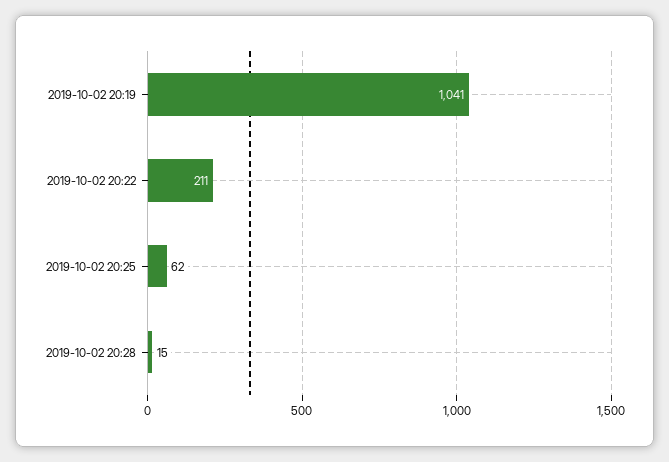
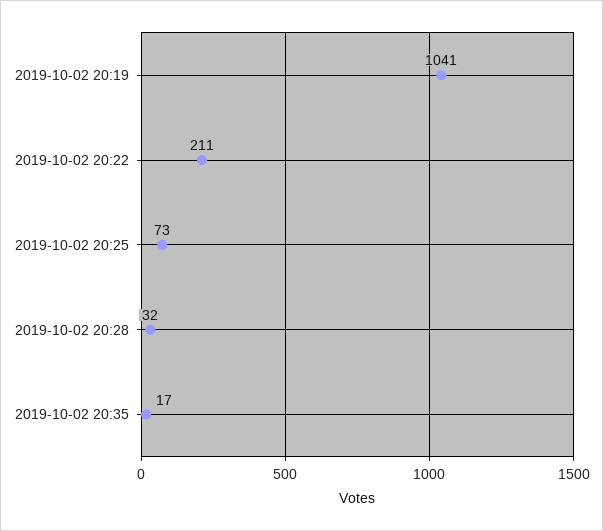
2019-10-02 20:25: 62 -> 73
2019-10-02 20:28: 15 -> 32
2019-10-02 20:35: none -> 17

